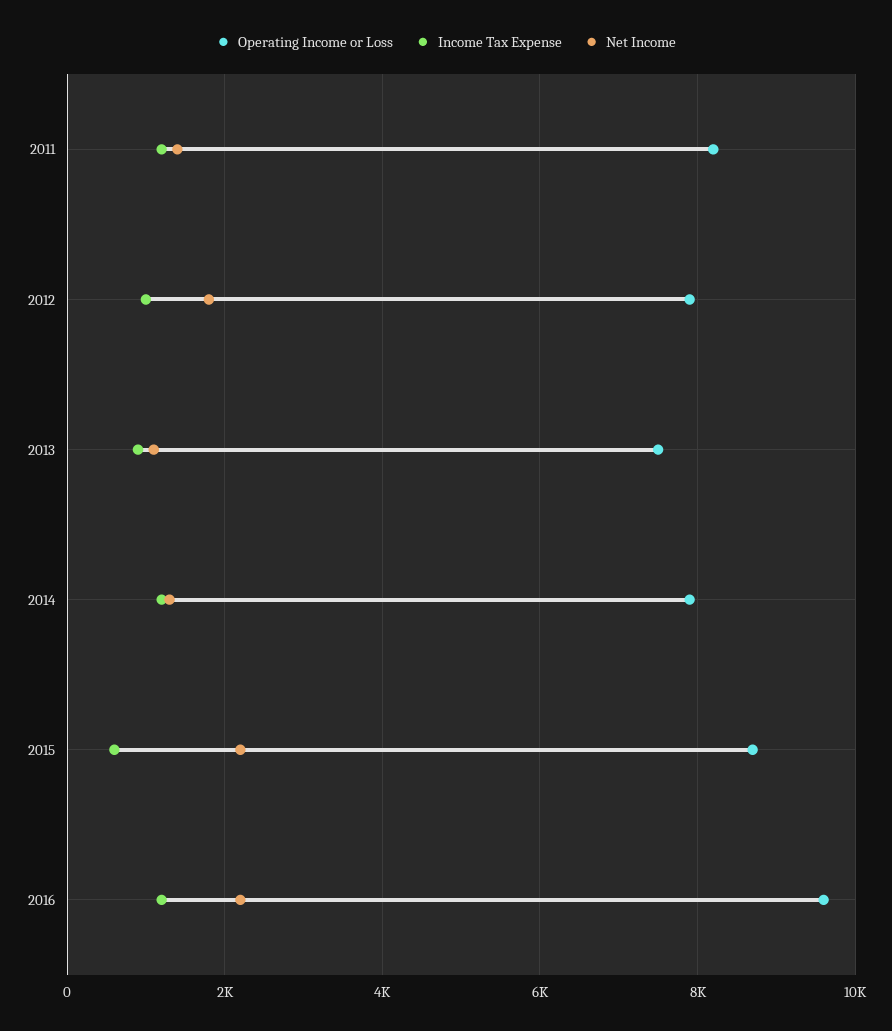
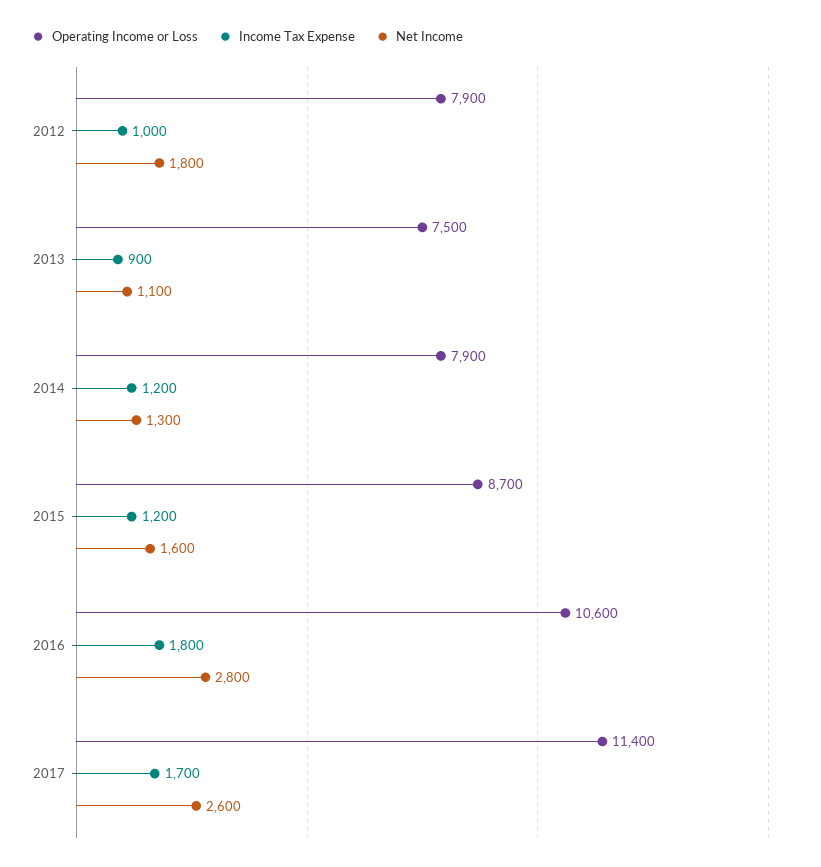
Operating Income or Loss, 2011: 8200 -> none
Income Tax Expense, 2011: 1200 -> none
Net Income, 2011: 1400 -> none
Income Tax Expense, 2015: 600 -> 1200
Net Income, 2015: 2200 -> 1600
Operating Income or Loss, 2016: 9600 -> 10600
Income Tax Expense, 2016: 1200 -> 1800
Net Income, 2016: 2200 -> 2800
Operating Income or Loss, 2017: none -> 11400
Income Tax Expense, 2017: none -> 1700
Net Income, 2017: none -> 2600

